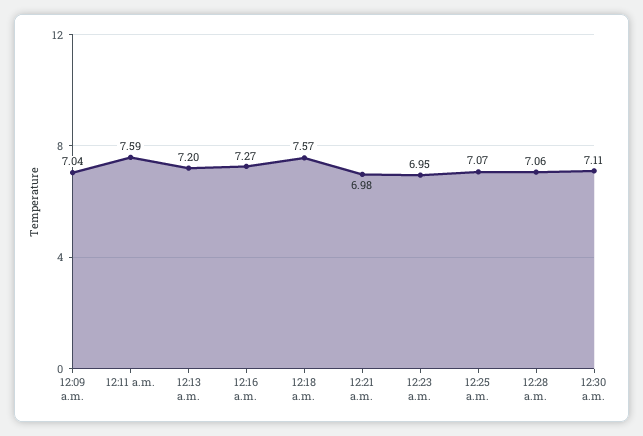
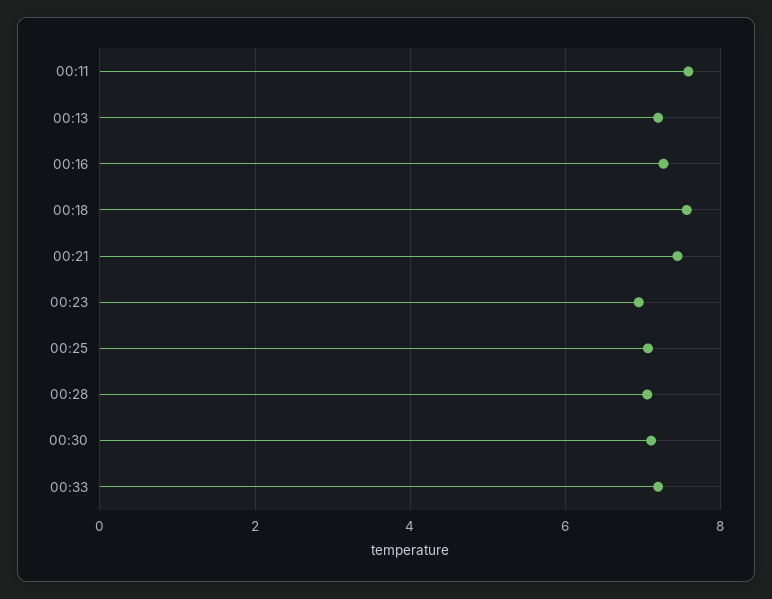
12:09 a.m.: 7.04 -> none
12:21 a.m.: 6.98 -> 7.4
00:33: none -> 7.2

